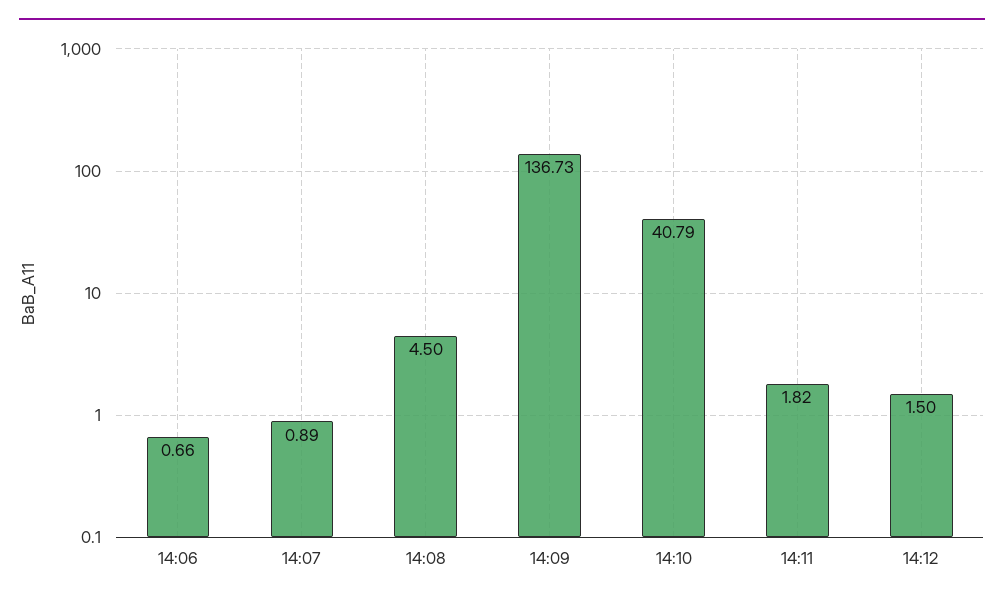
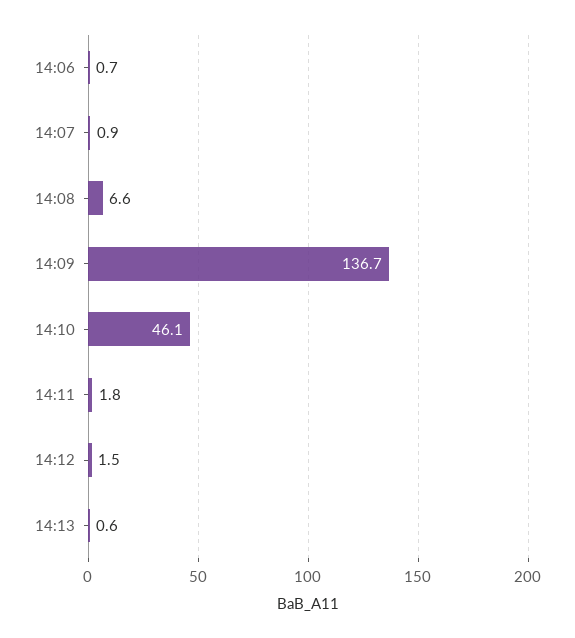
14:08: 4.5 -> 6.6
14:10: 40.79 -> 46.1
14:13: none -> 0.6

